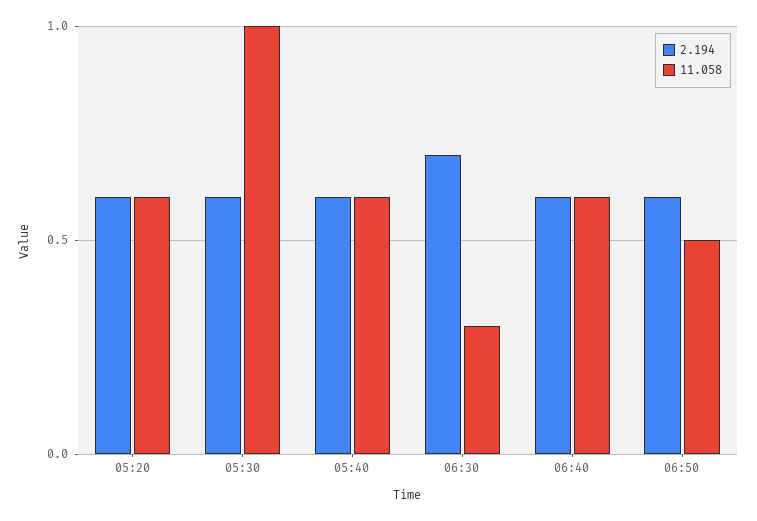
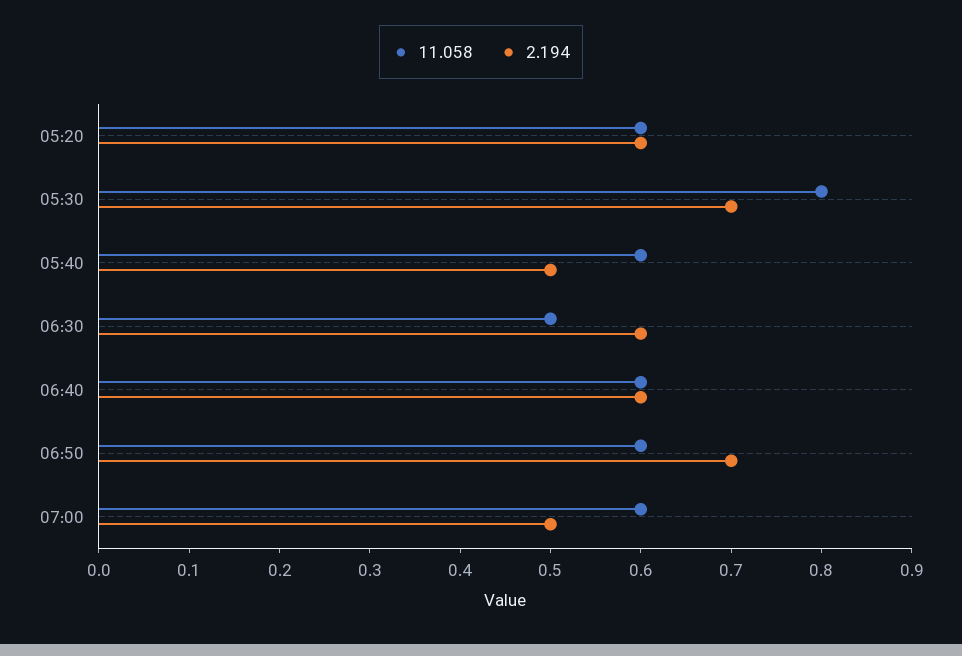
2.194, 05:30: 0.6 -> 0.7
11.058, 05:30: 1 -> 0.8
2.194, 05:40: 0.6 -> 0.5
2.194, 06:30: 0.7 -> 0.6
11.058, 06:30: 0.3 -> 0.5
2.194, 06:50: 0.6 -> 0.7
11.058, 06:50: 0.5 -> 0.6
11.058, 07:00: none -> 0.6
2.194, 07:00: none -> 0.5

